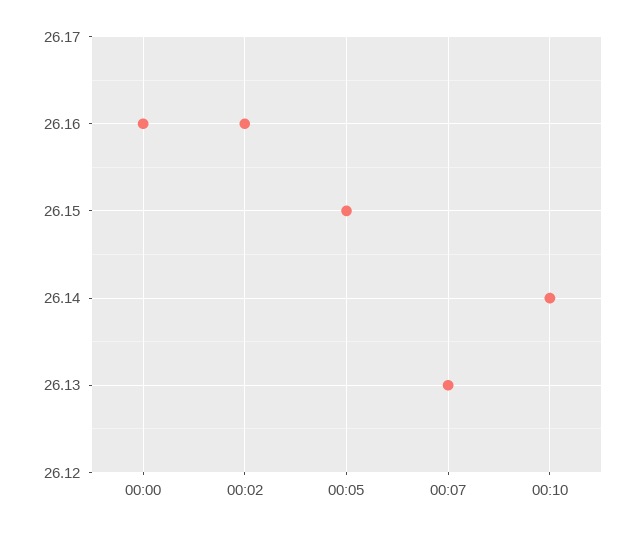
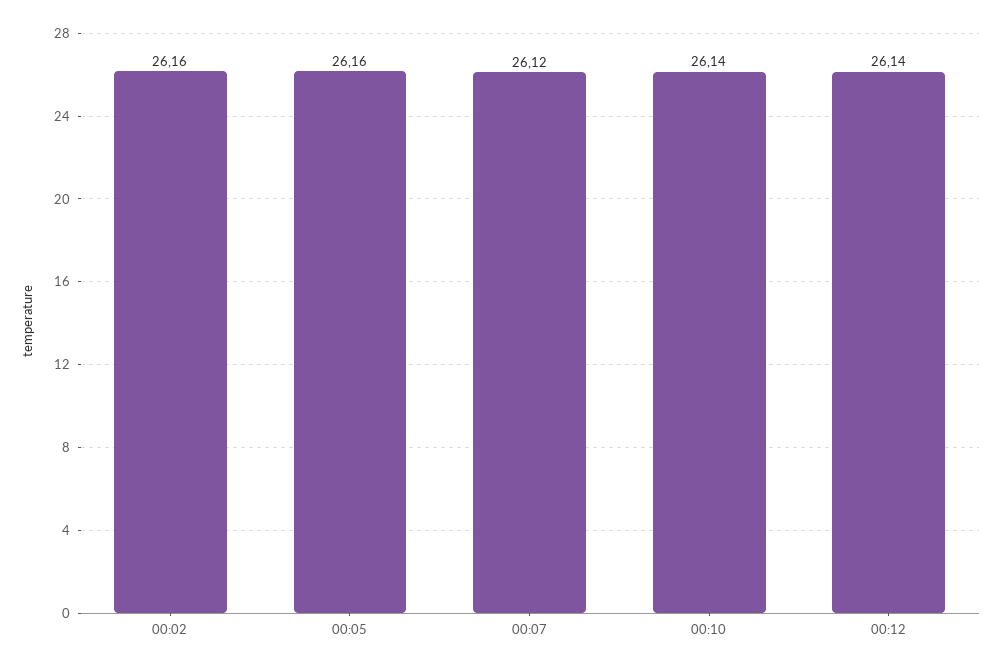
00:00: 26.16 -> none
00:05: 26.15 -> 26.16
00:07: 26.13 -> 26.12
00:12: none -> 26.14

